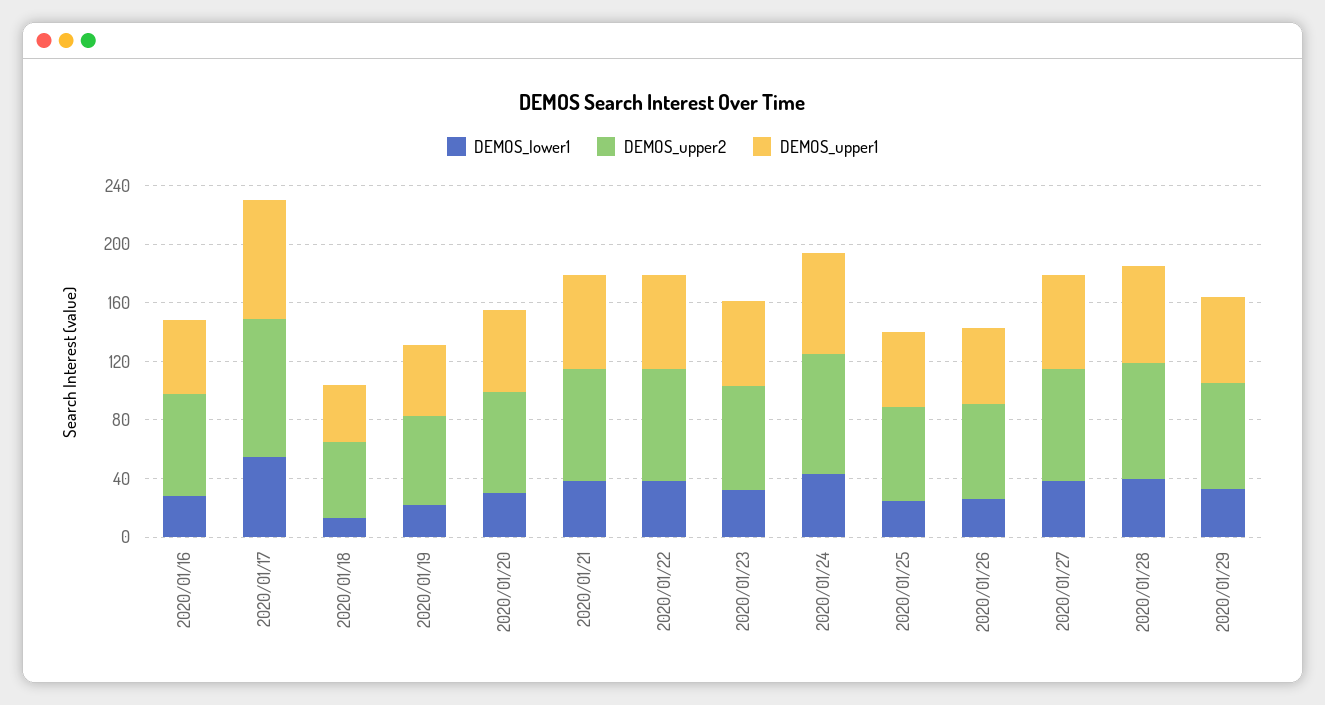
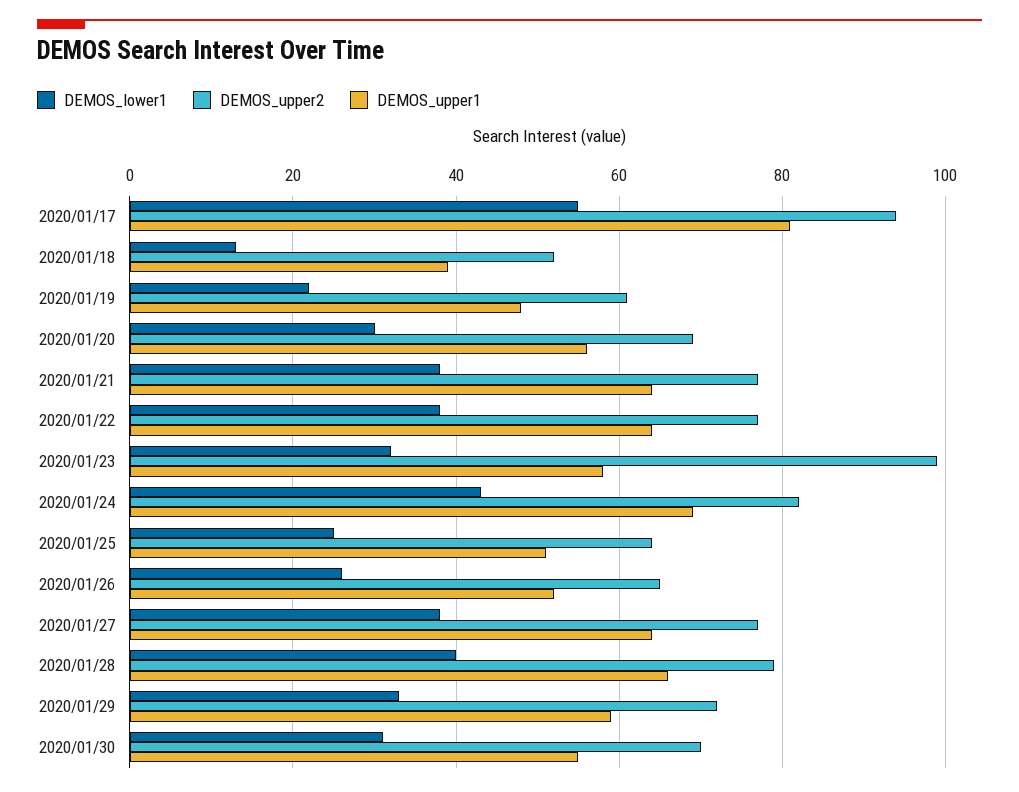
DEMOS_lower1, 2020/01/16: 30 -> none
DEMOS_upper2, 2020/01/16: 70 -> none
DEMOS_upper1, 2020/01/16: 50 -> none
DEMOS_upper2, 2020/01/23: 70 -> 100
DEMOS_lower1, 2020/01/30: none -> 30
DEMOS_upper2, 2020/01/30: none -> 70
DEMOS_upper1, 2020/01/30: none -> 55

